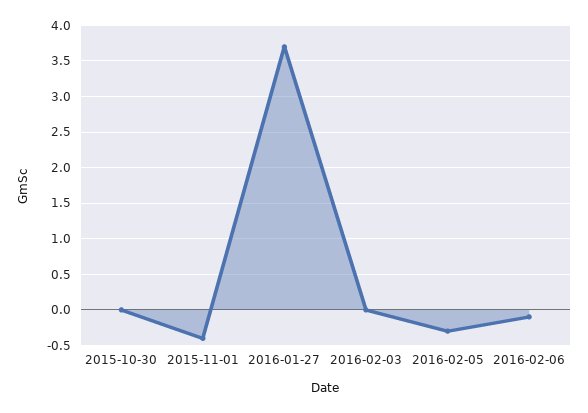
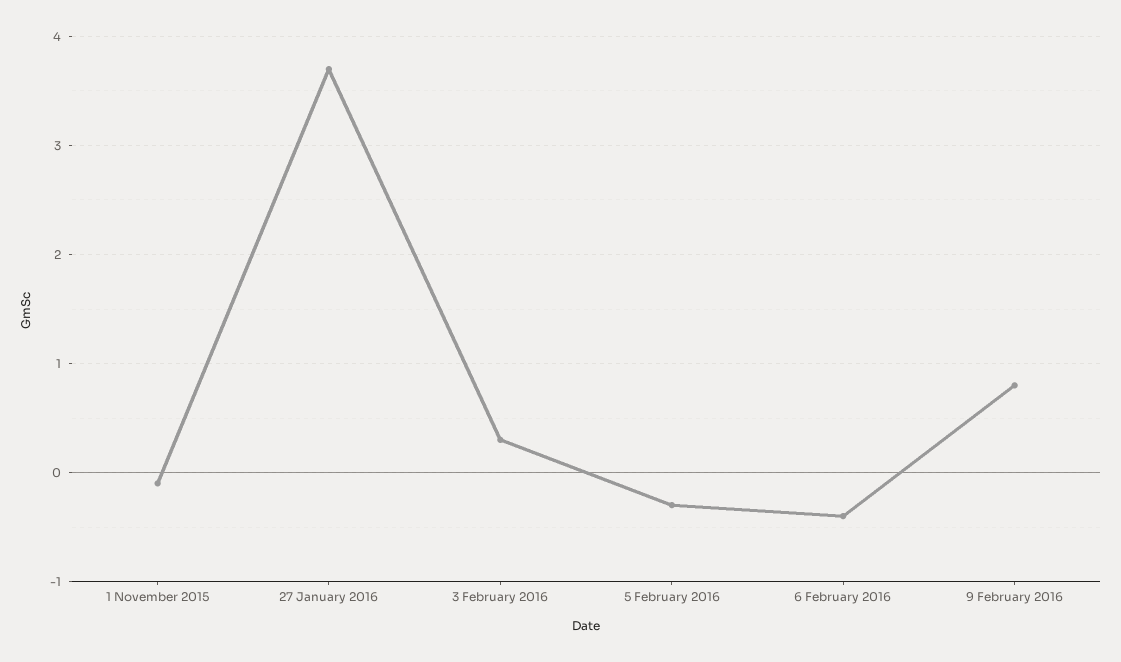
2015-10-30: 0 -> none
2015-11-01: -0.4 -> -0.1
2016-02-03: 0 -> 0.3
2016-02-06: -0.1 -> -0.4
9 February 2016: none -> 0.8

